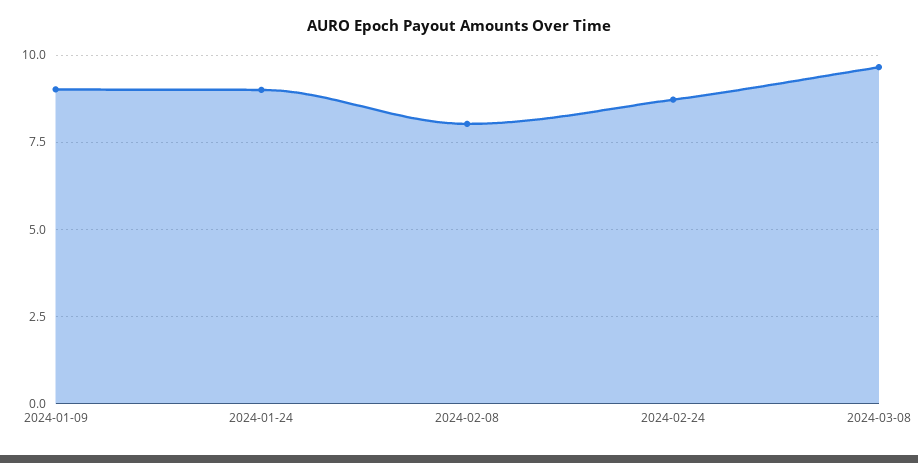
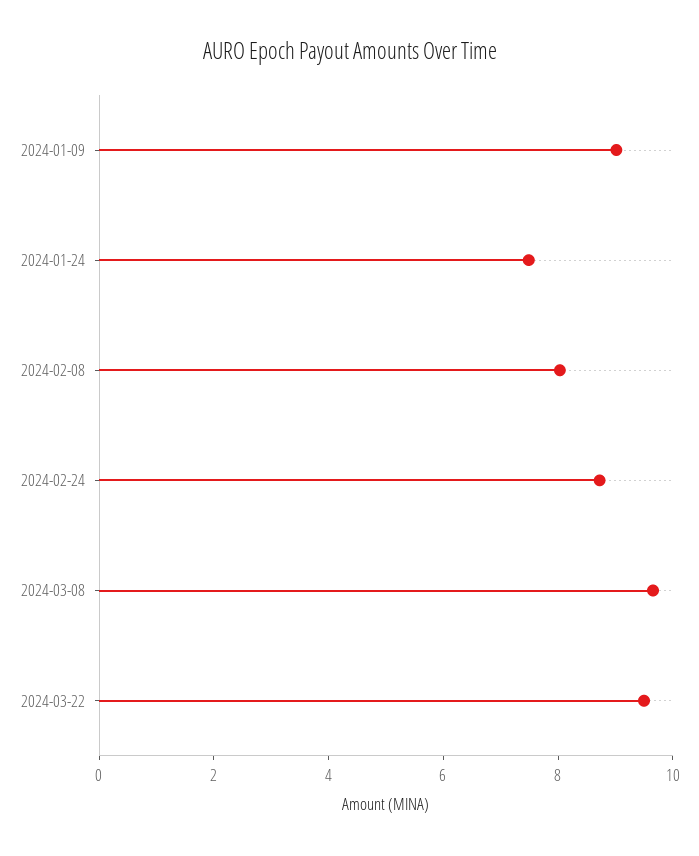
2024-01-24: 9 -> 7.5
2024-03-22: none -> 9.5

